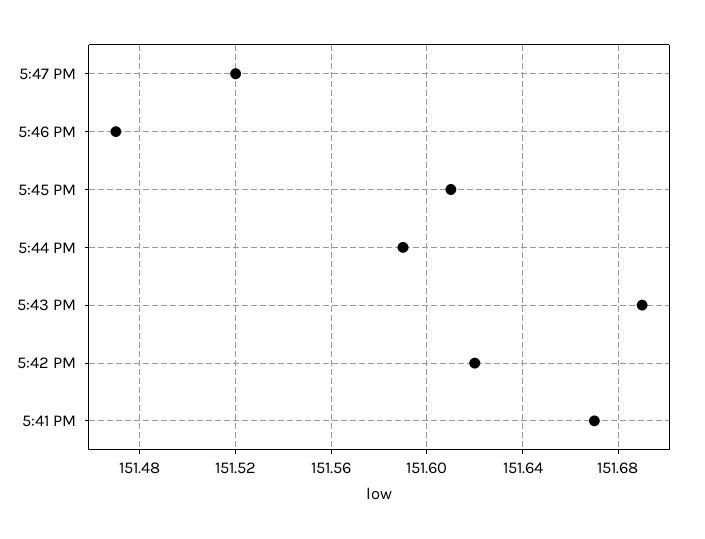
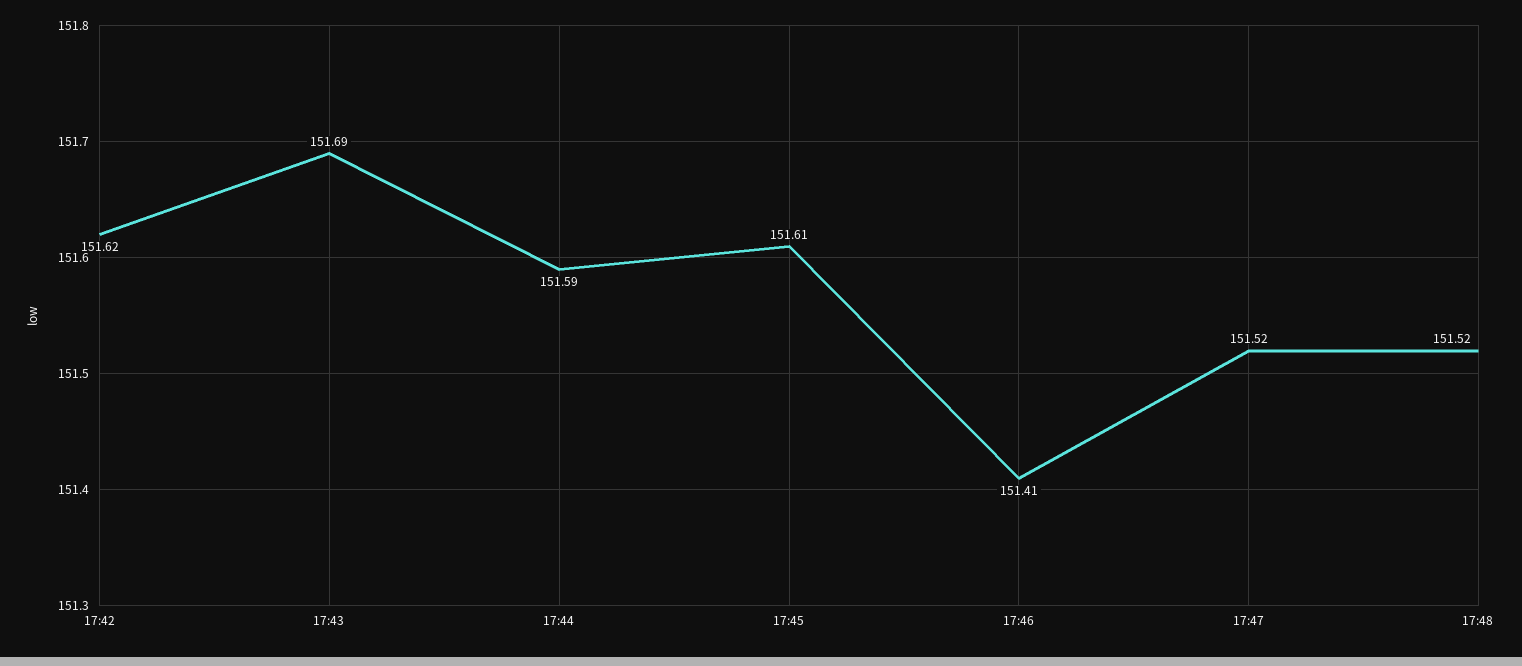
5:46 PM: 151.47 -> 151.41
5:41 PM: 151.67 -> none
17:48: none -> 151.52

